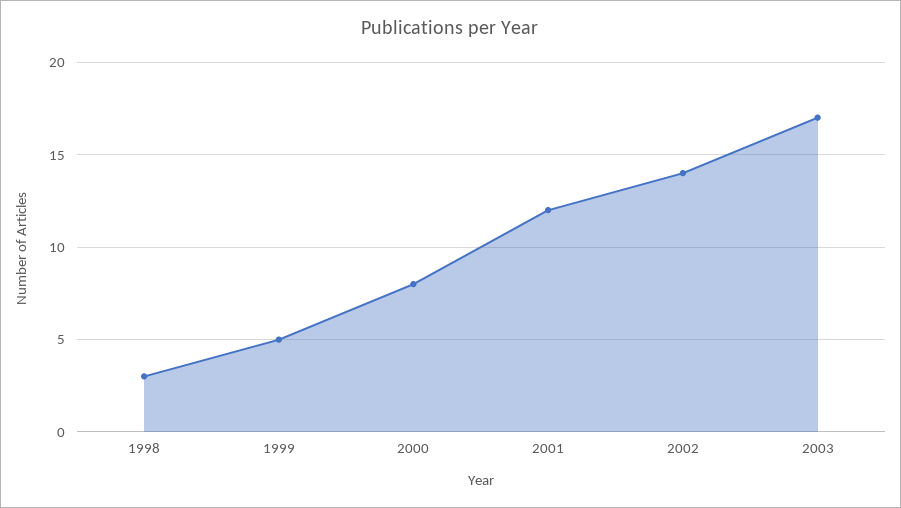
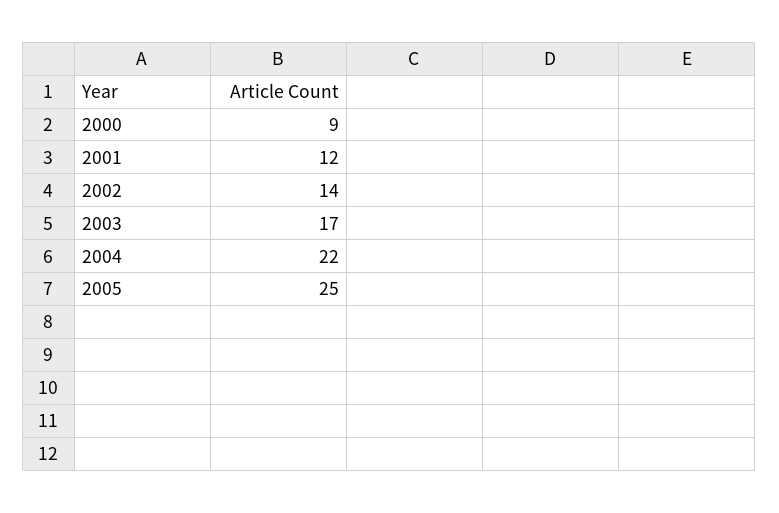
1998: 3 -> none
1999: 5 -> none
2000: 8 -> 9
2004: none -> 22
2005: none -> 25

